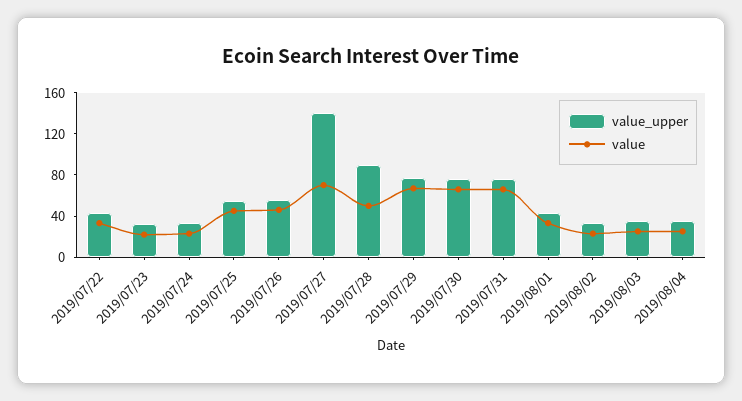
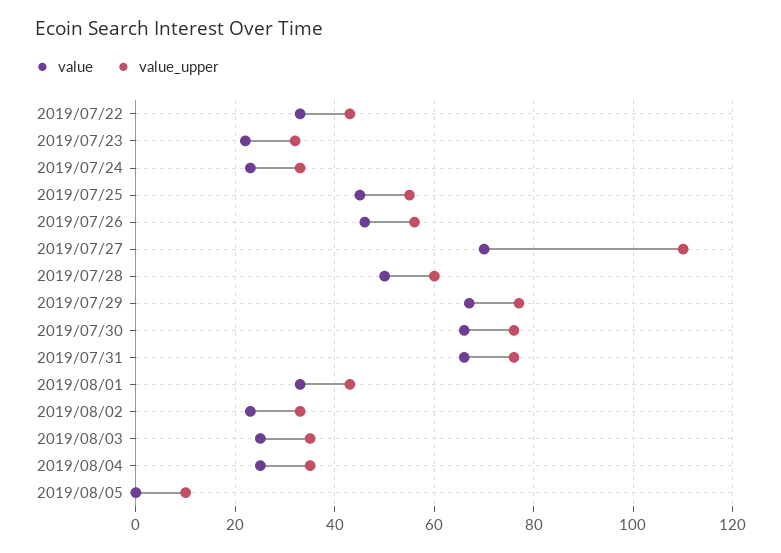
value_upper, 2019/07/27: 140 -> 110
value_upper, 2019/07/28: 90 -> 60
value, 2019/08/05: none -> 0
value_upper, 2019/08/05: none -> 10

